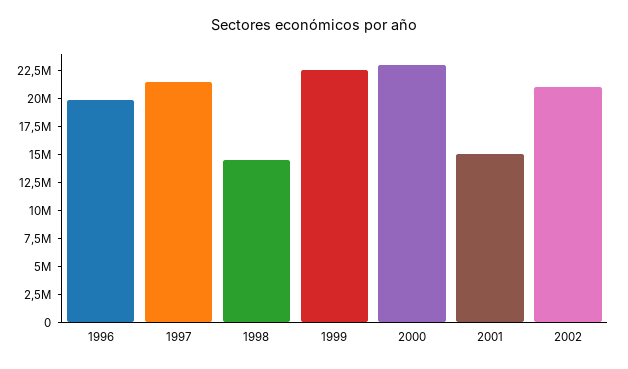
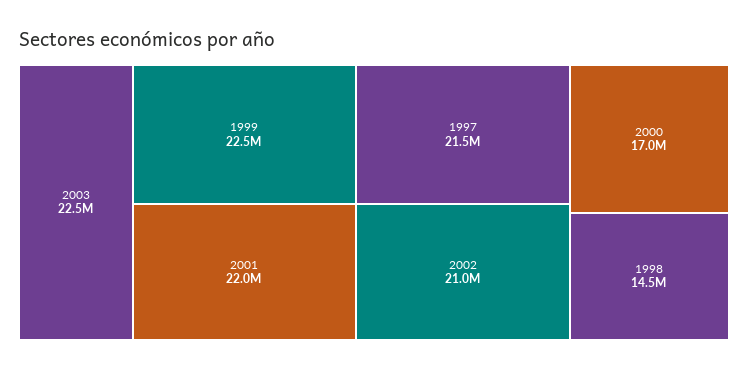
1996: 20000000 -> none
2000: 22500000 -> 17000000
2001: 15000000 -> 22000000
2003: none -> 22500000

